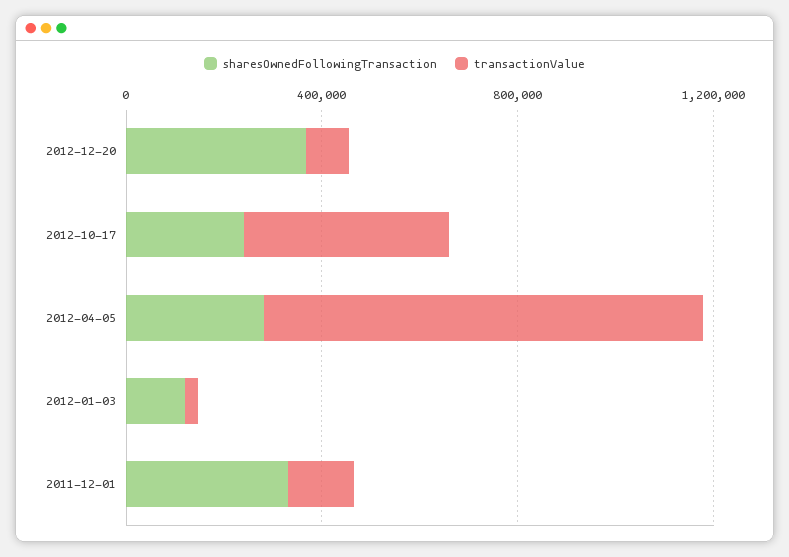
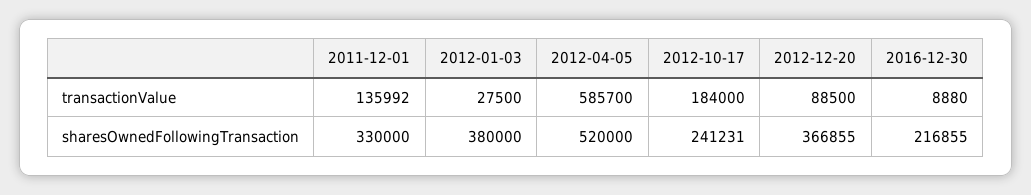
transactionValue, 2012-10-17: 400000 -> 184000
sharesOwnedFollowingTransaction, 2012-04-05: 300000 -> 520000
transactionValue, 2012-04-05: 900000 -> 585700
sharesOwnedFollowingTransaction, 2012-01-03: 100000 -> 380000
transactionValue, 2016-12-30: none -> 8880
sharesOwnedFollowingTransaction, 2016-12-30: none -> 216855

